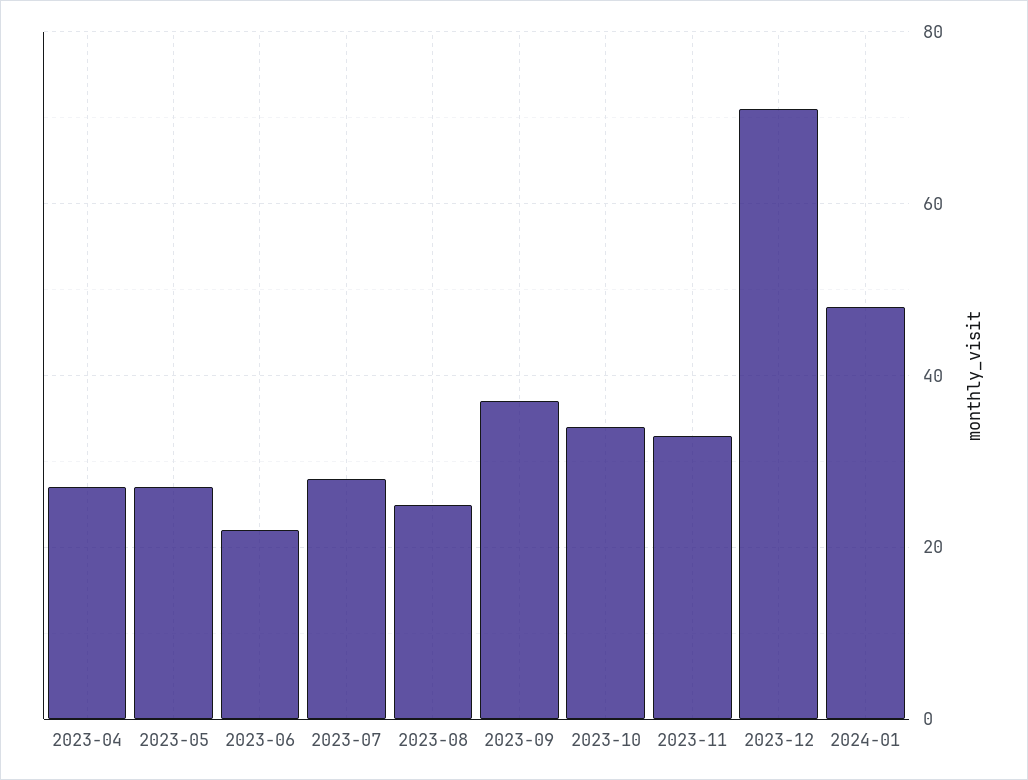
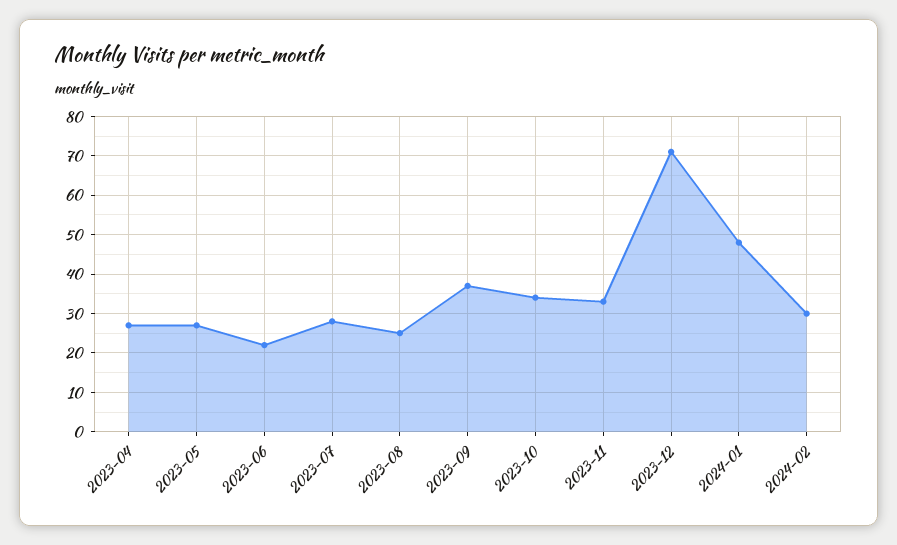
2024-02: none -> 30

